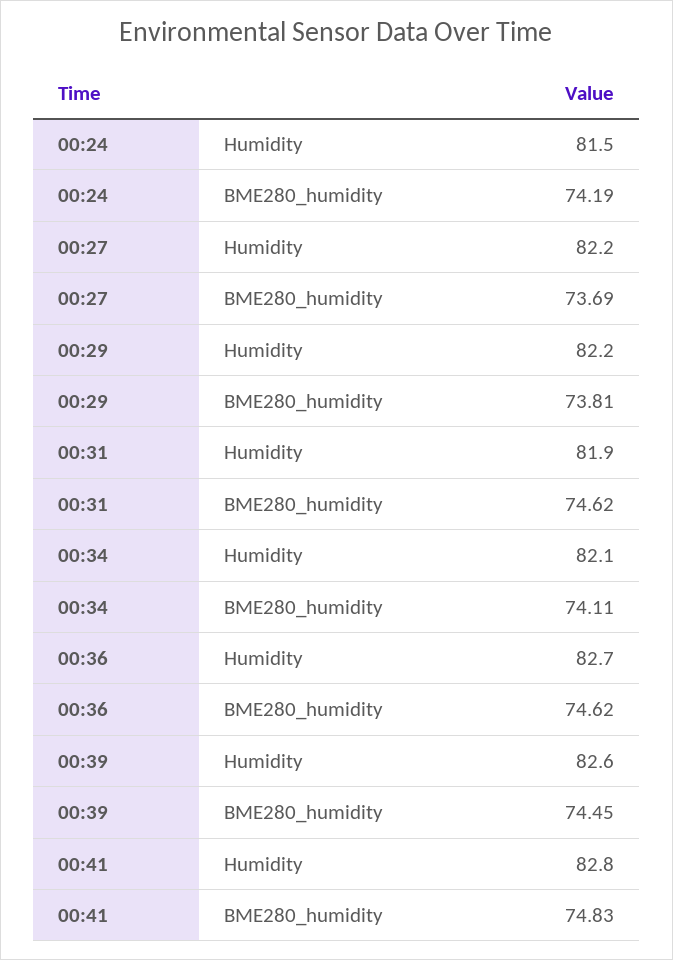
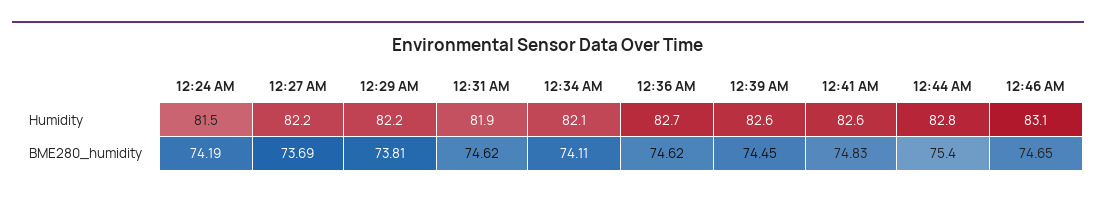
00:41, Humidity: 82.8 -> 82.6
12:44 AM, Humidity: none -> 82.8
12:46 AM, Humidity: none -> 83.1
12:44 AM, BME280_humidity: none -> 75.4
12:46 AM, BME280_humidity: none -> 74.65

